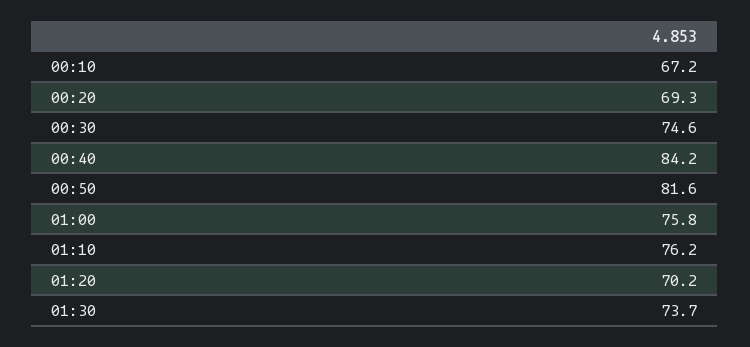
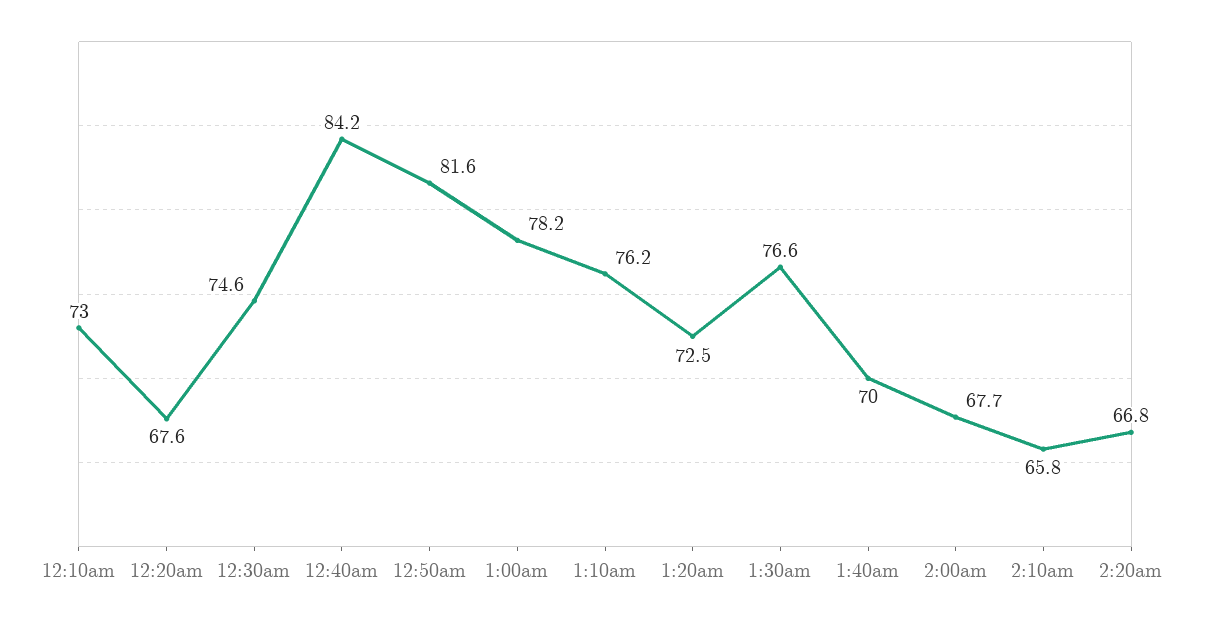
00:10: 67.2 -> 73
00:20: 69.3 -> 67.6
01:00: 75.8 -> 78.2
01:20: 70.2 -> 72.5
01:30: 73.7 -> 76.6
1:40am: none -> 70
2:00am: none -> 67.7
2:10am: none -> 65.8
2:20am: none -> 66.8

